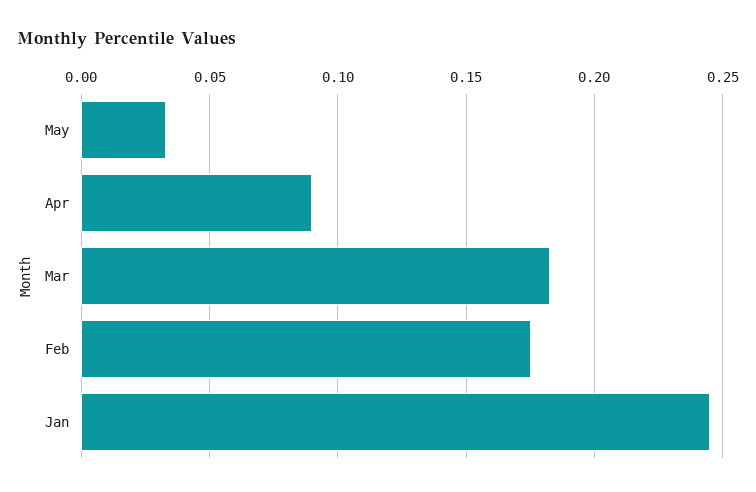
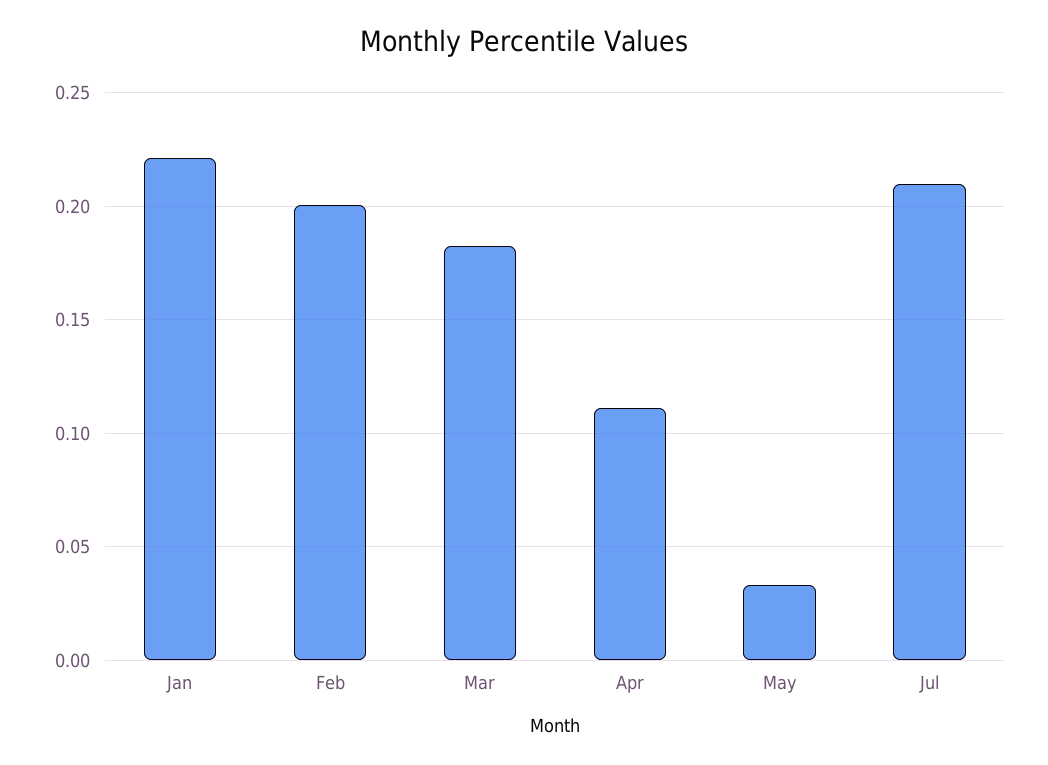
Apr: 0.09 -> 0.11
Feb: 0.175 -> 0.2
Jan: 0.245 -> 0.22
Jul: none -> 0.21

